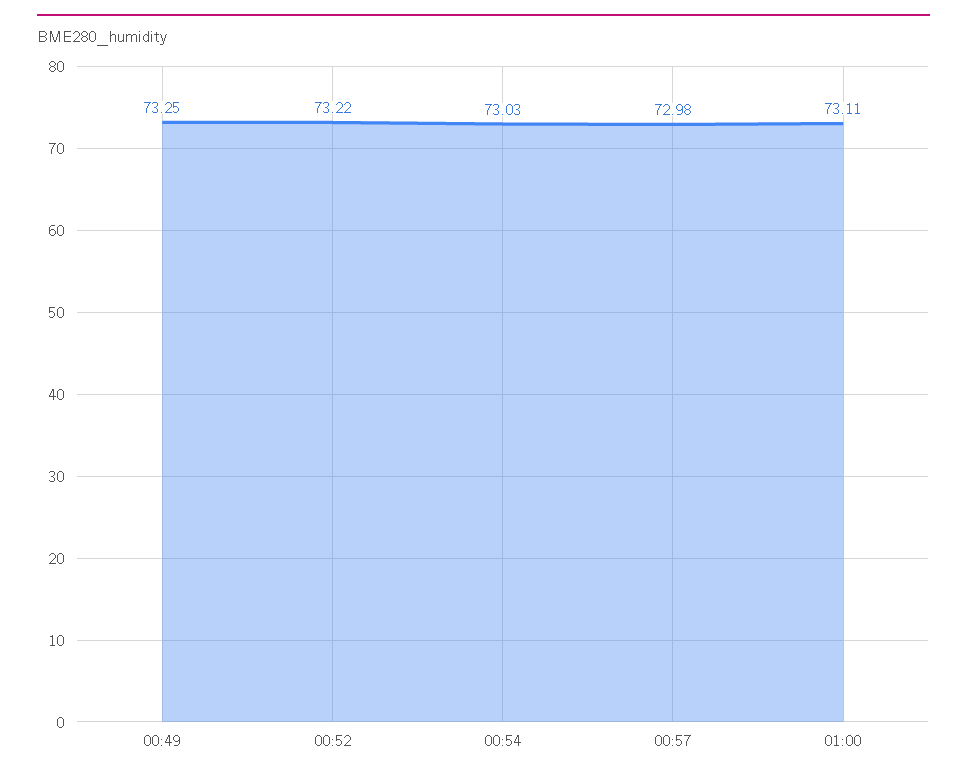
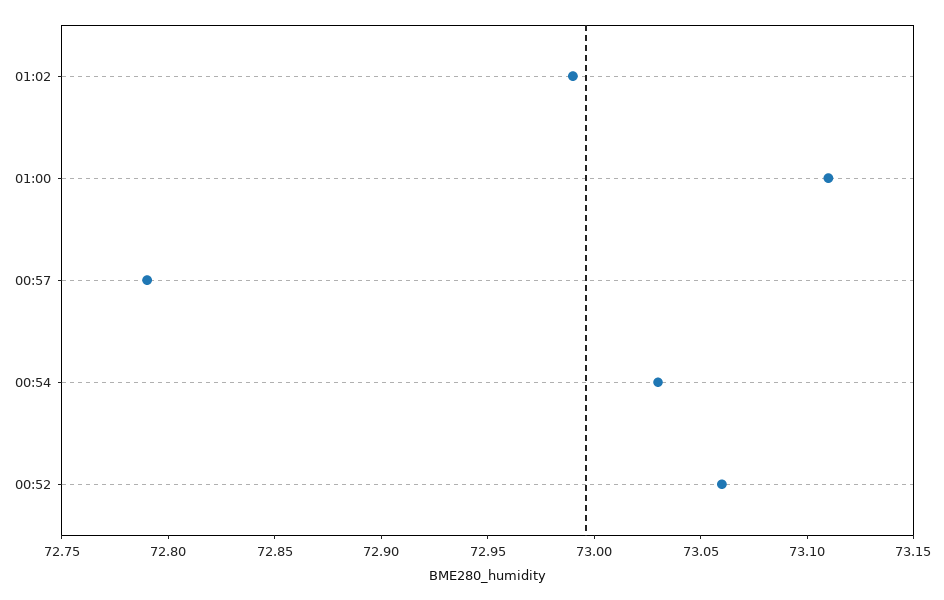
00:49: 73.25 -> none
00:52: 73.22 -> 73.06
00:57: 72.98 -> 72.79
01:02: none -> 72.99

